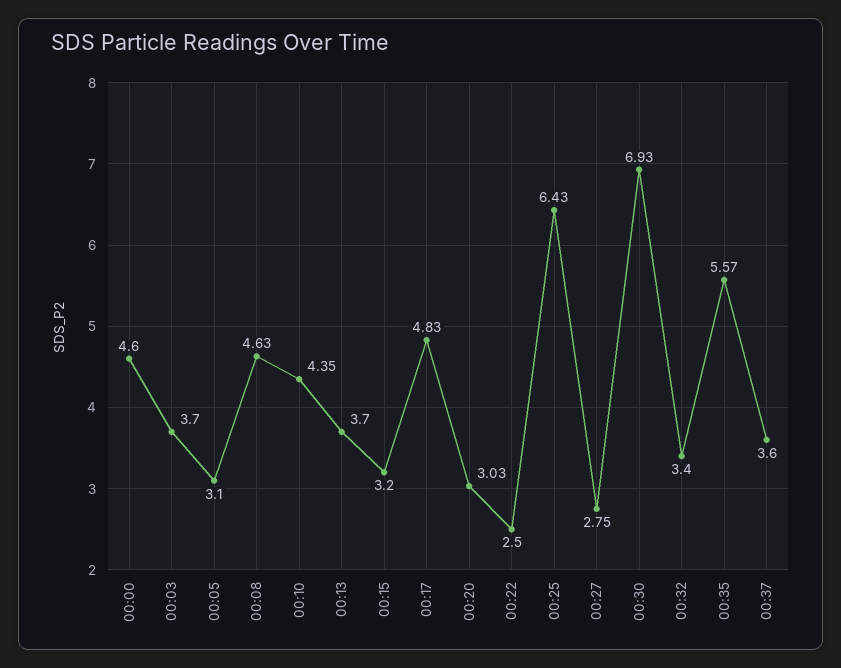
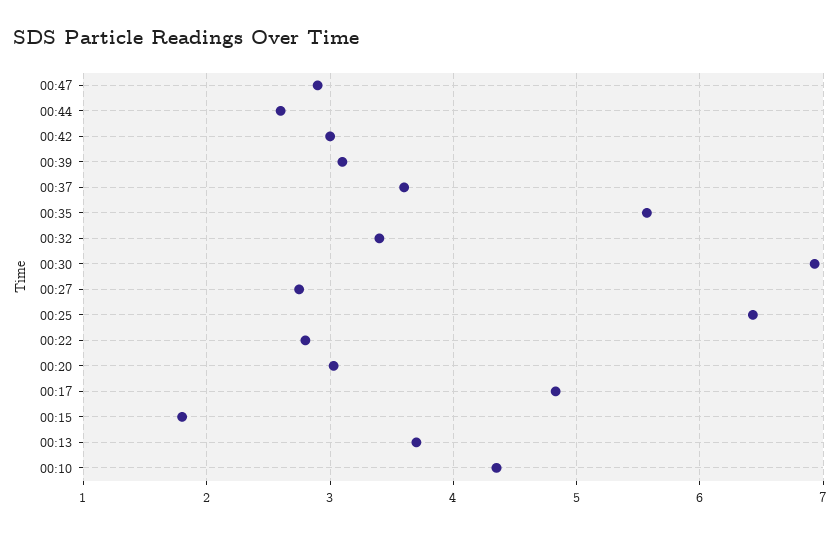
00:00: 4.6 -> none
00:03: 3.7 -> none
00:05: 3.1 -> none
00:08: 4.63 -> none
00:15: 3.2 -> 1.8
00:22: 2.5 -> 2.8
00:47: none -> 2.9
00:44: none -> 2.6
00:42: none -> 3
00:39: none -> 3.1

